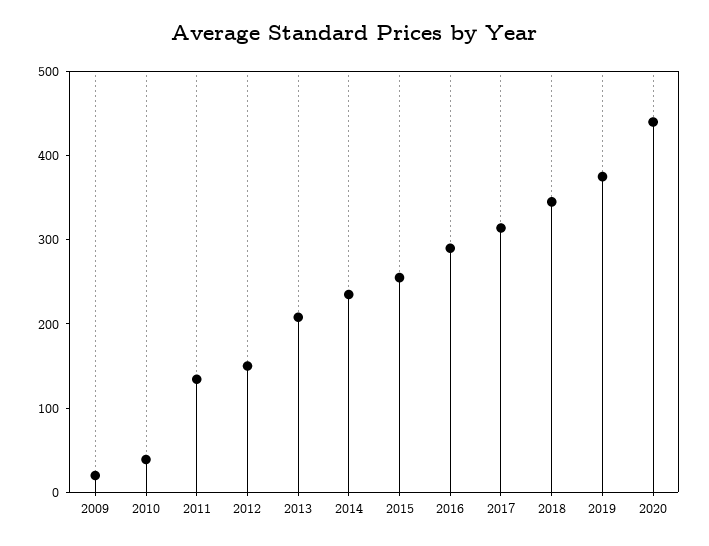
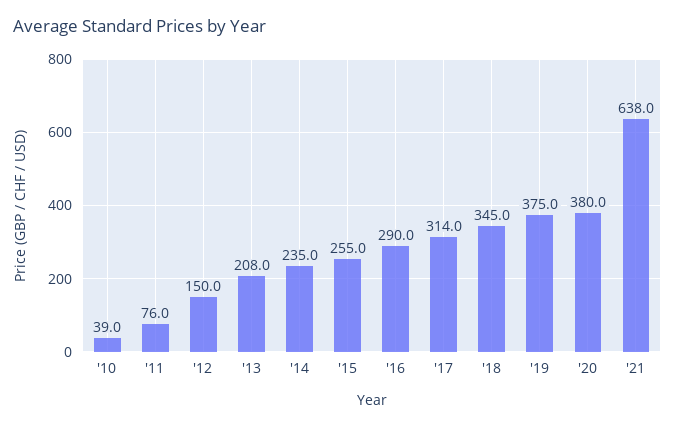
2009: 20 -> none
2011: 140 -> 76
2020: 440 -> 380
'21: none -> 638

